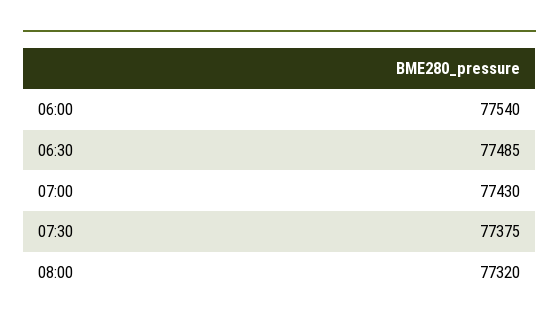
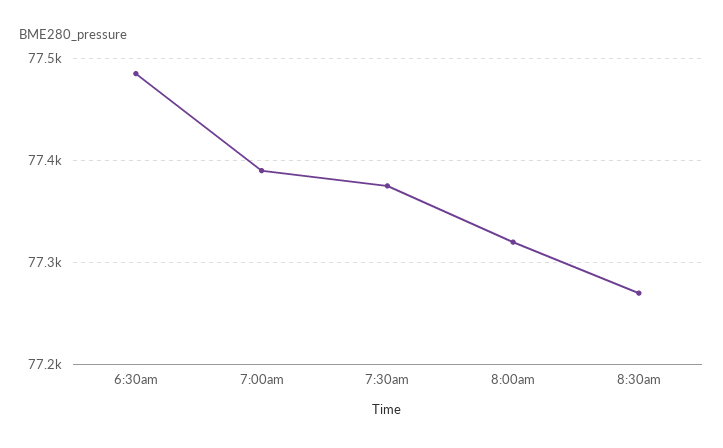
06:00: 77540 -> none
07:00: 77430 -> 77390
8:30am: none -> 77270

